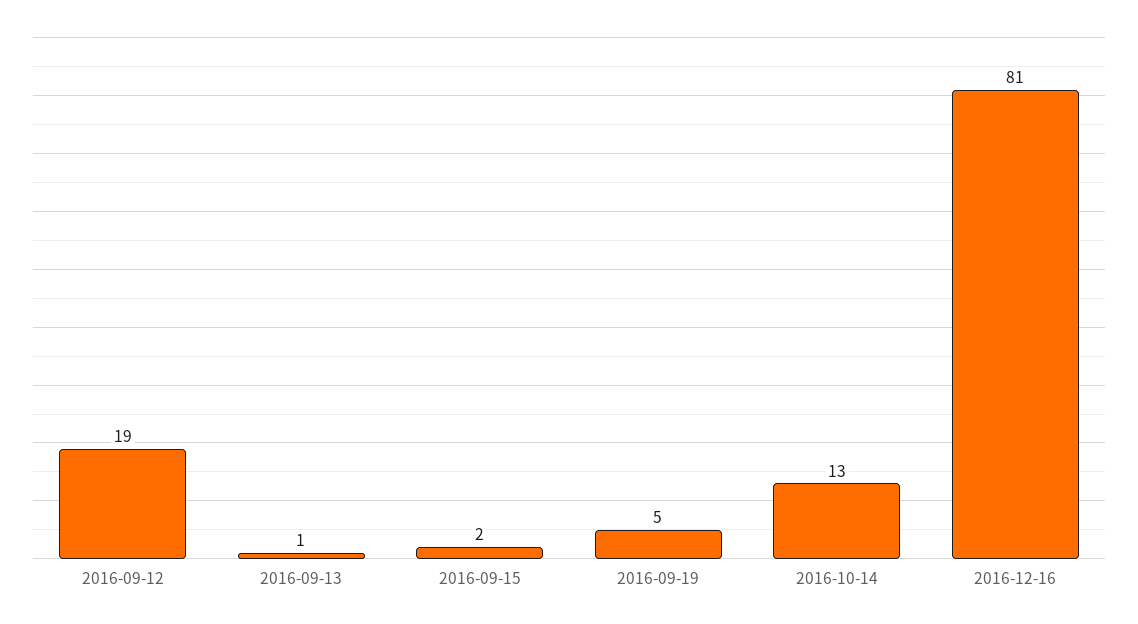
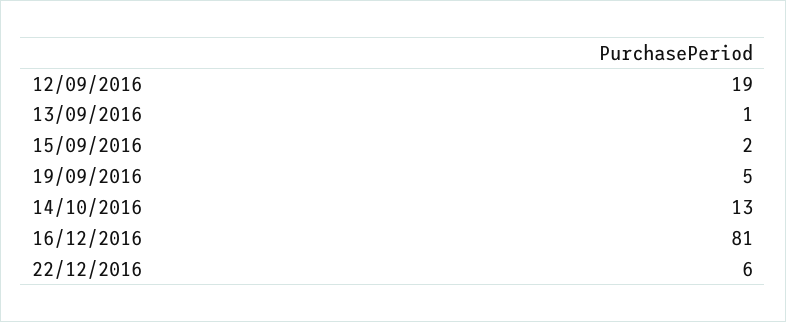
22/12/2016: none -> 6

